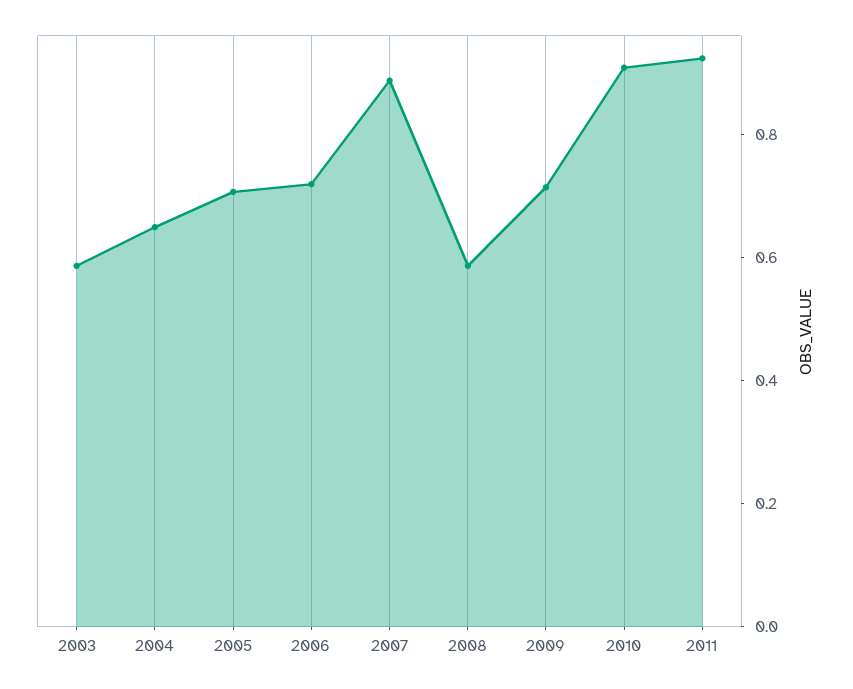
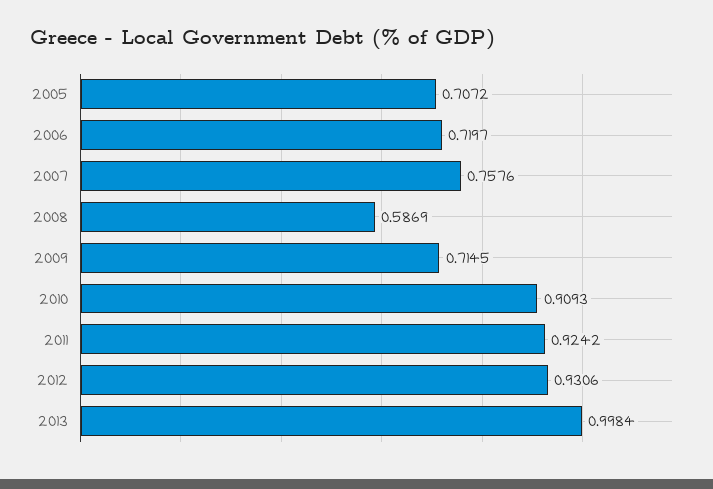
2003: 0.6 -> none
2004: 0.65 -> none
2007: 0.9 -> 0.7576
2012: none -> 0.9306
2013: none -> 0.9984

